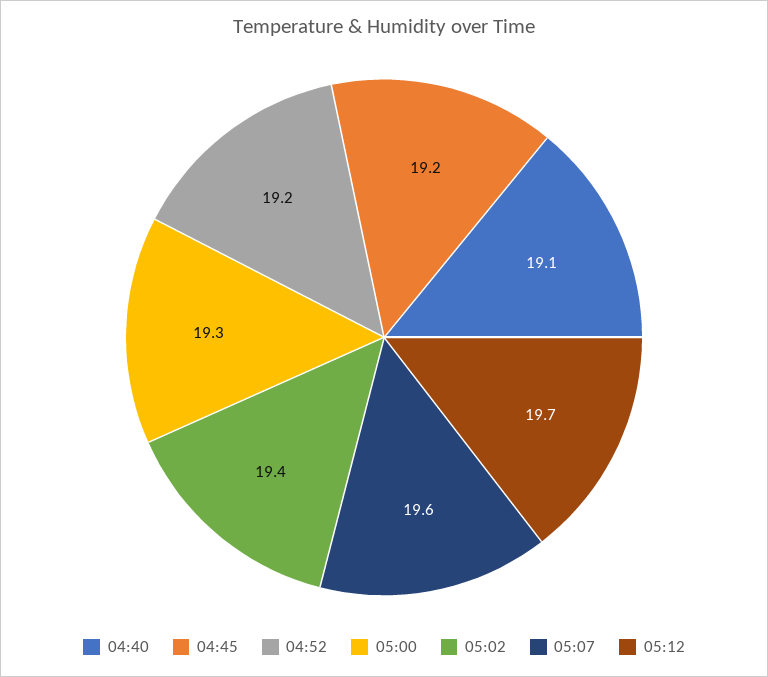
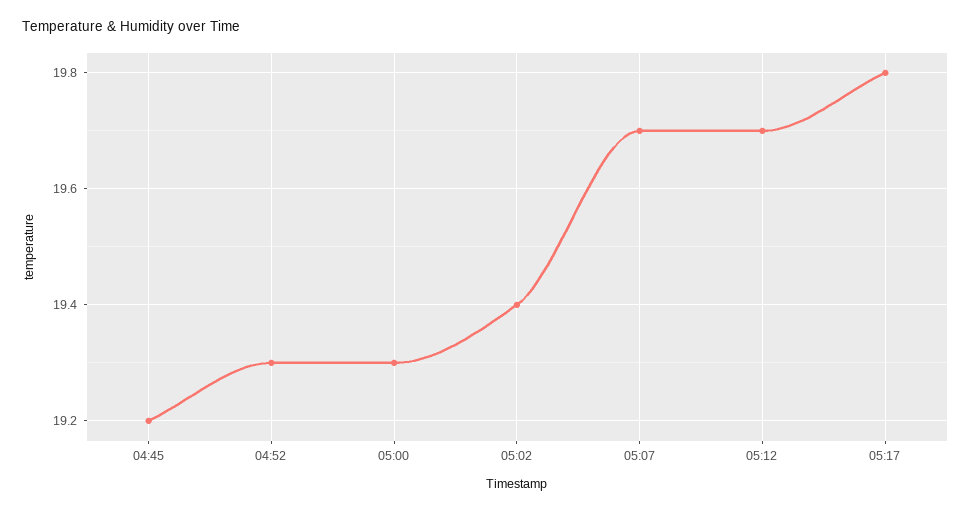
04:40: 19.1 -> none
04:52: 19.2 -> 19.3
05:07: 19.6 -> 19.7
05:17: none -> 19.8

